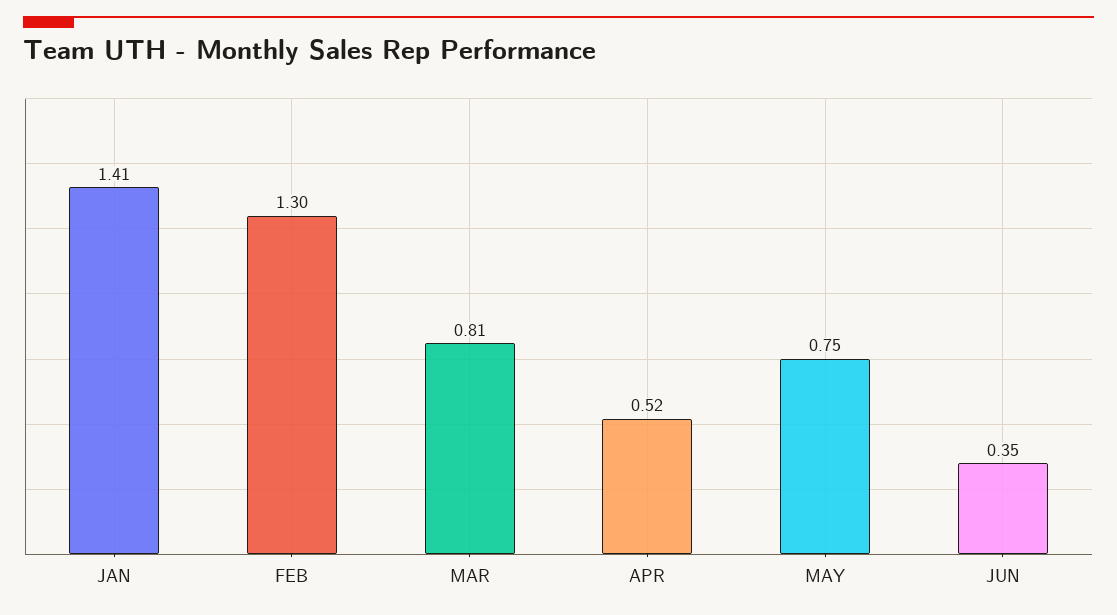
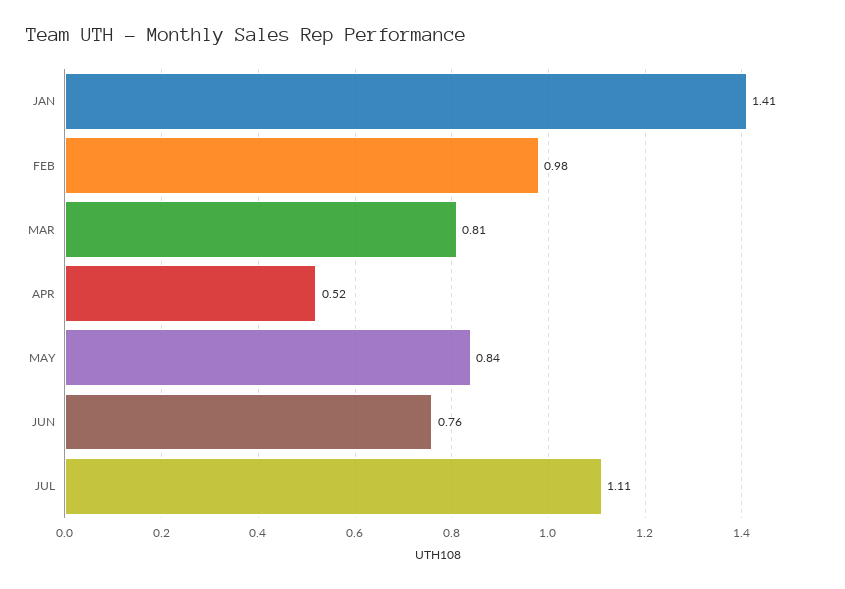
FEB: 1.3 -> 0.98
MAY: 0.75 -> 0.84
JUN: 0.35 -> 0.76
JUL: none -> 1.11

